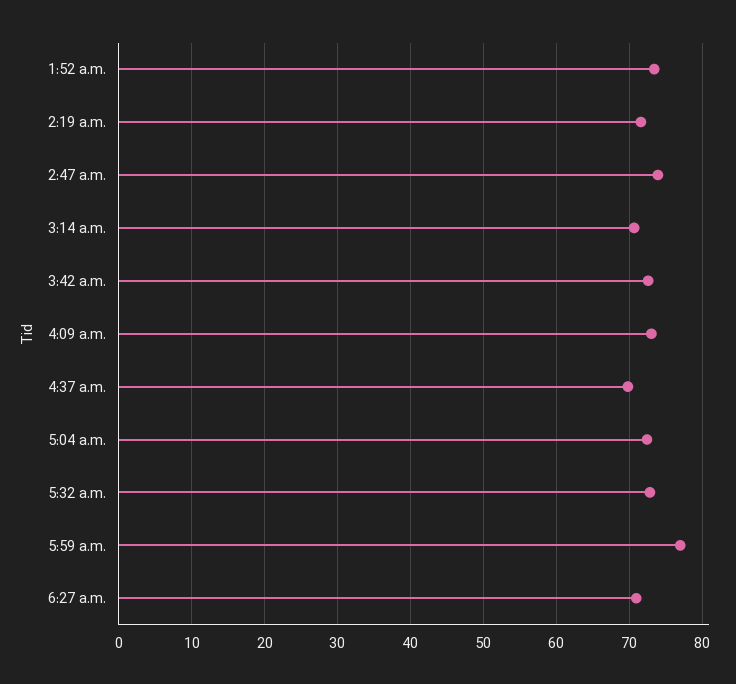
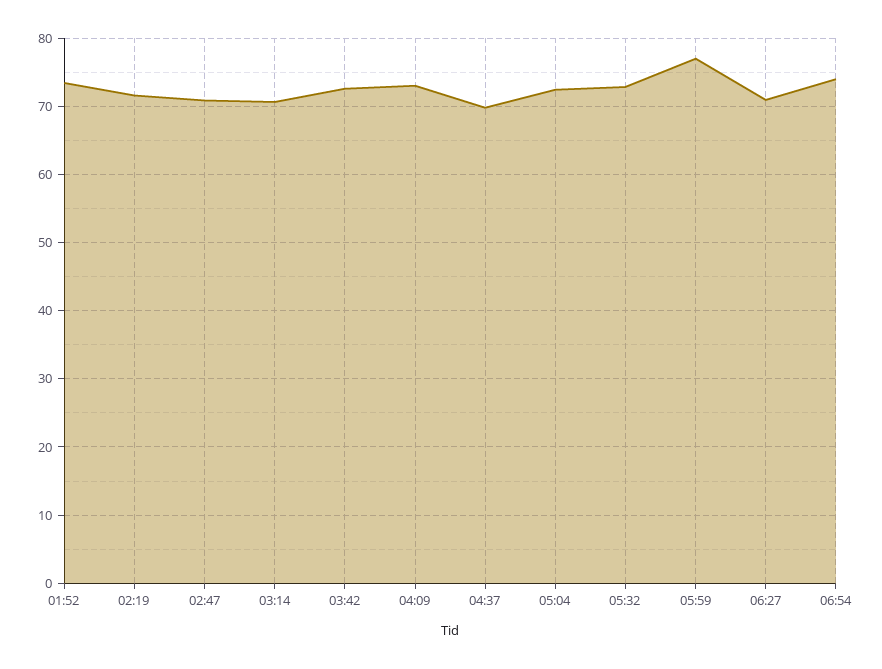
2:47 a.m.: 74 -> 71
06:54: none -> 74

